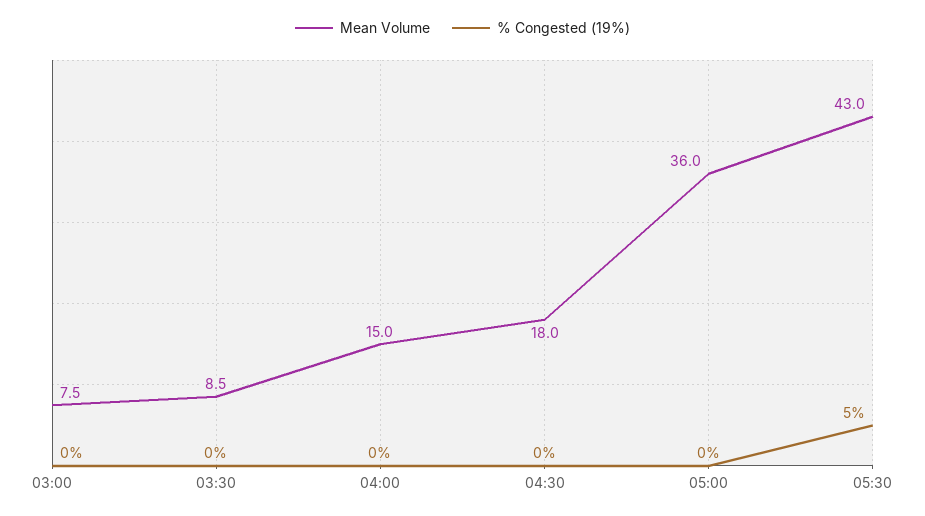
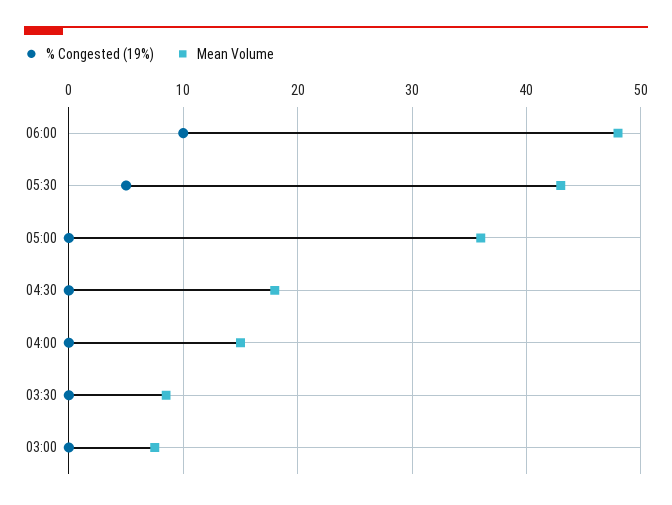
% Congested (19%), 06:00: none -> 10
Mean Volume, 06:00: none -> 48

